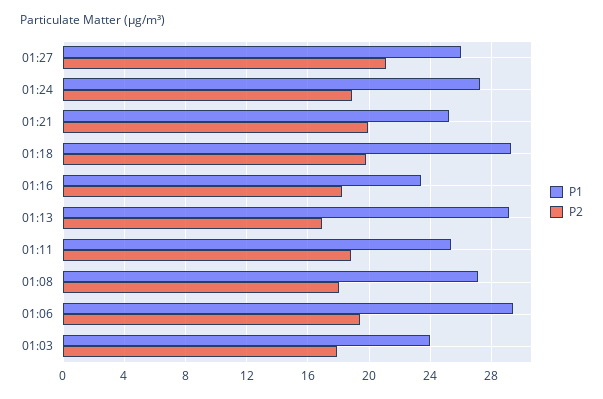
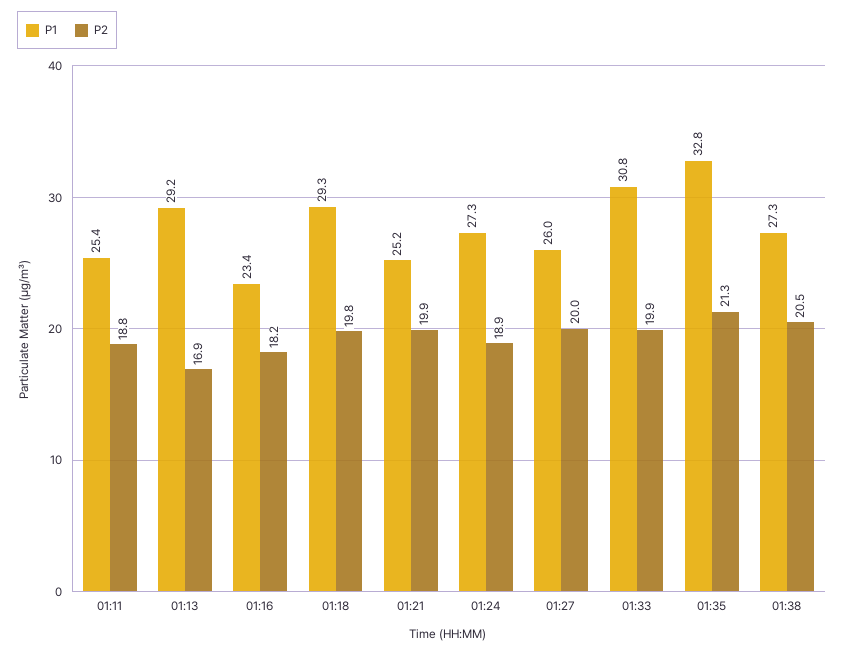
P2, 01:27: 21 -> 20
P1, 01:08: 27 -> none
P2, 01:08: 18 -> none
P1, 01:06: 29.5 -> none
P2, 01:06: 19.5 -> none
P1, 01:03: 24 -> none
P2, 01:03: 18 -> none
P1, 01:33: none -> 30.8
P2, 01:33: none -> 19.9
P1, 01:35: none -> 32.8
P2, 01:35: none -> 21.3
P1, 01:38: none -> 27.3
P2, 01:38: none -> 20.5

